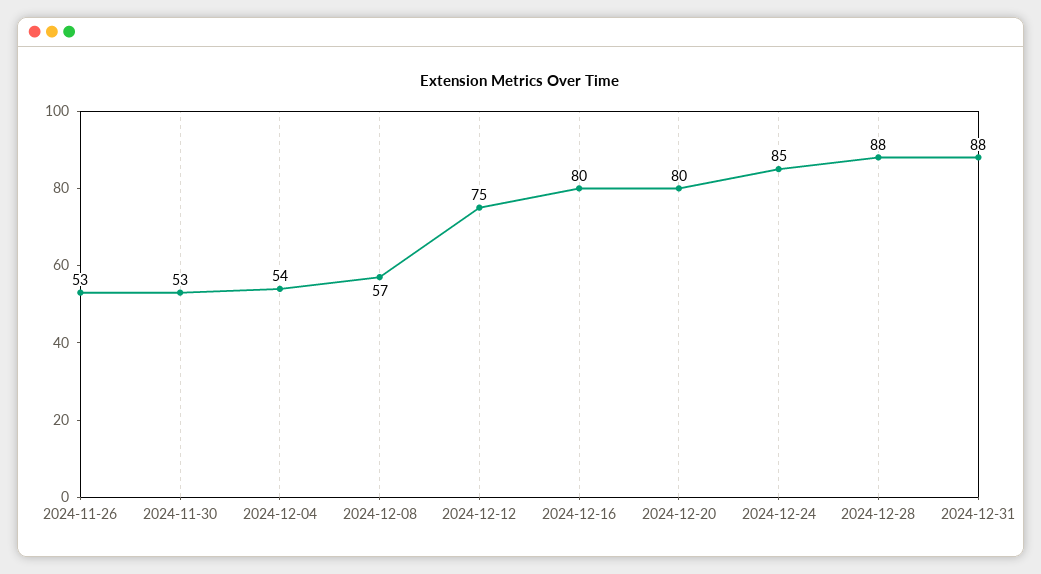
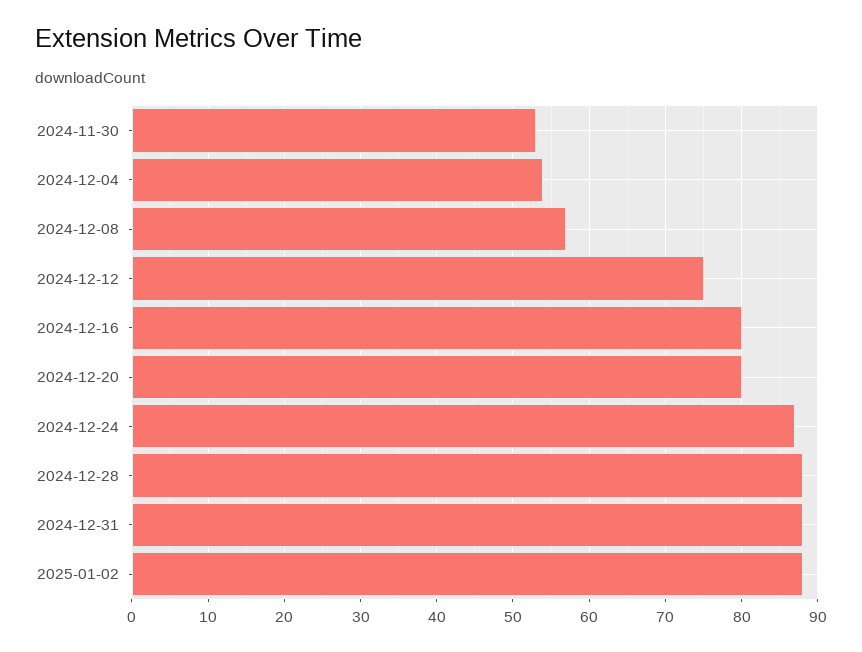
2024-11-26: 53 -> none
2024-12-24: 85 -> 87
2025-01-02: none -> 88

